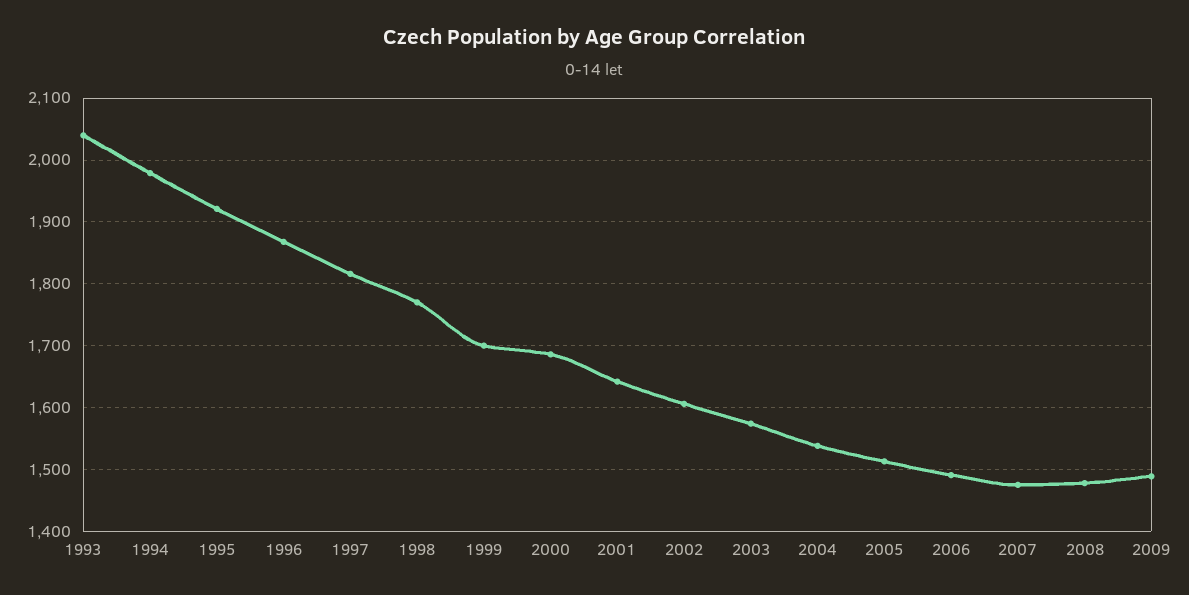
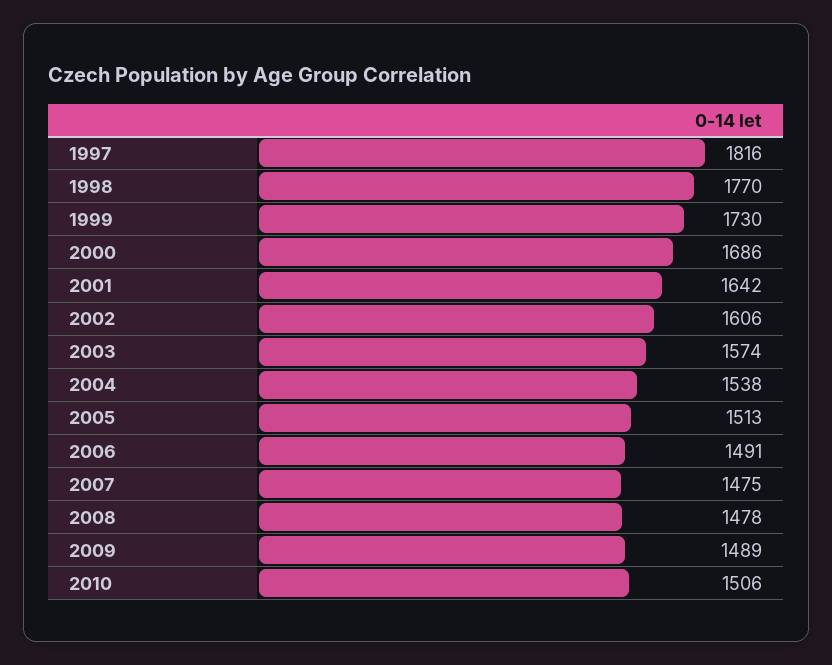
1993: 2040 -> none
1994: 1980 -> none
1995: 1920 -> none
1996: 1870 -> none
1999: 1700 -> 1730
2010: none -> 1506

